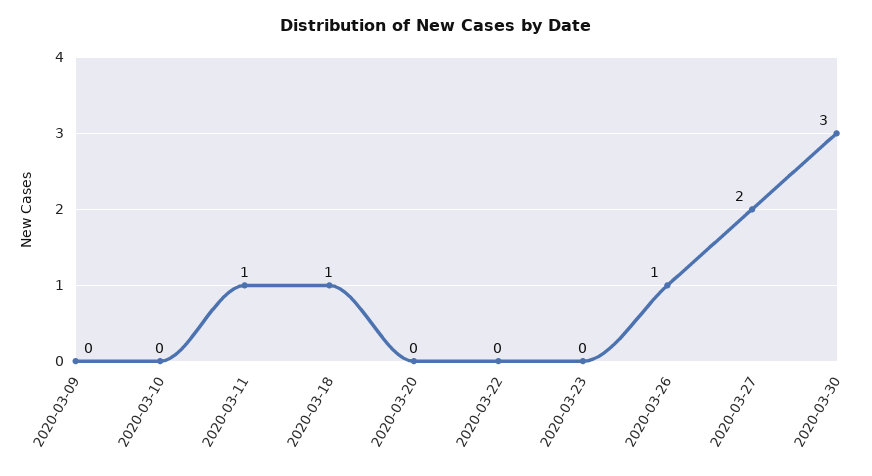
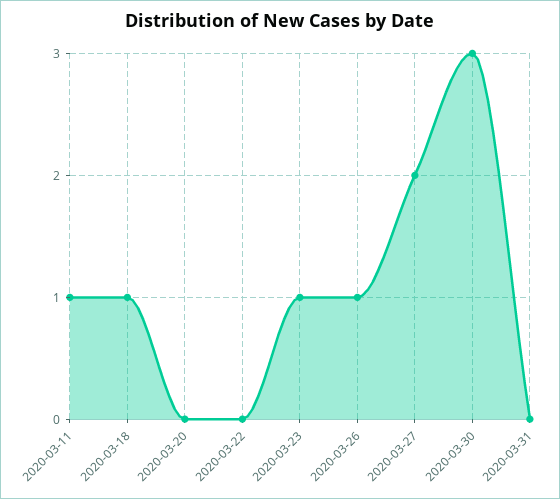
2020-03-09: 0 -> none
2020-03-10: 0 -> none
2020-03-23: 0 -> 1
2020-03-31: none -> 0

